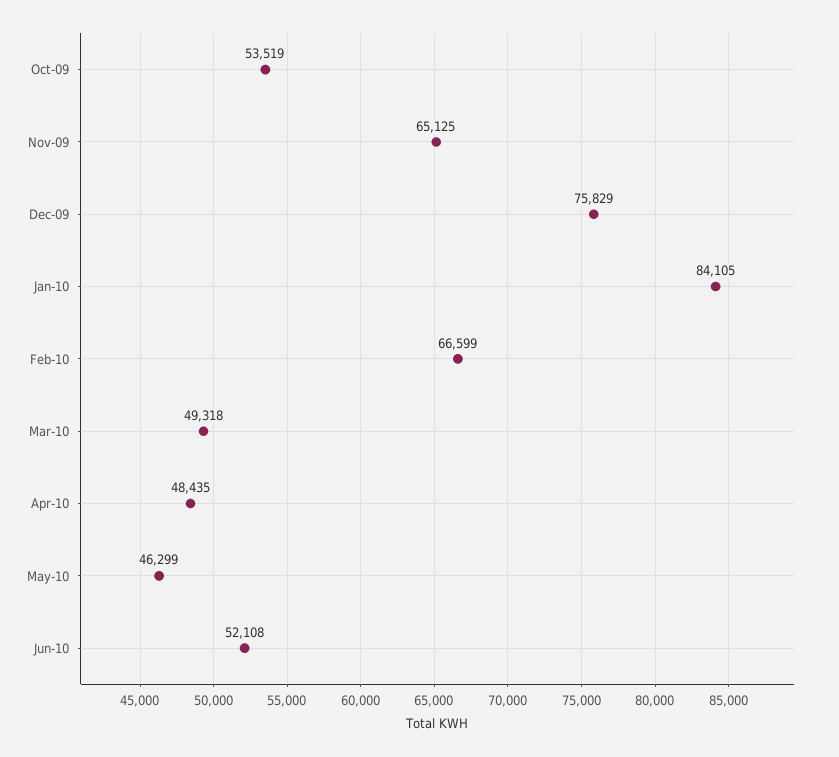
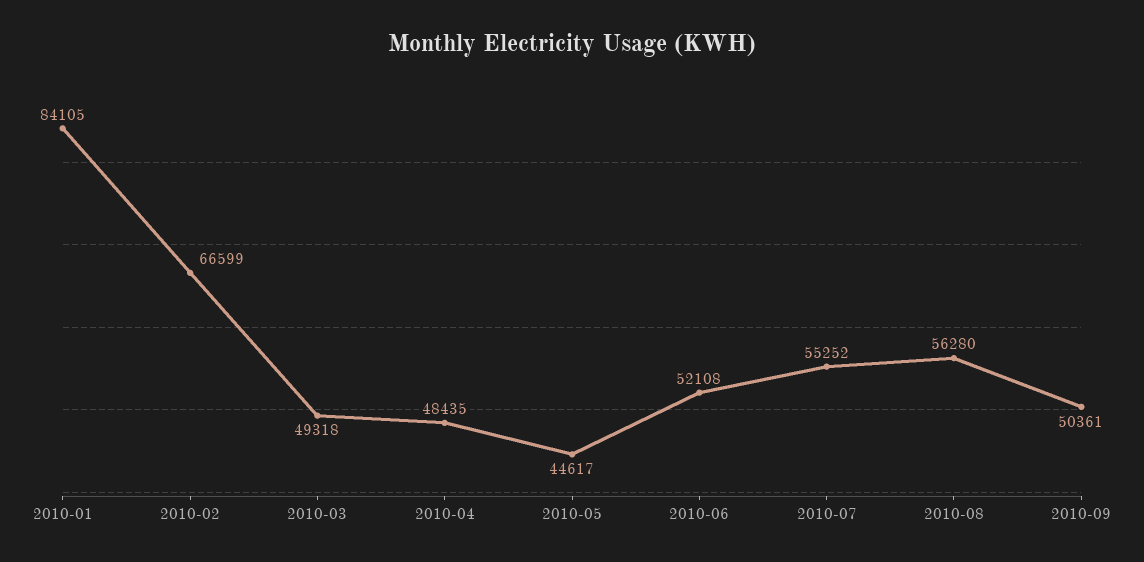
Oct-09: 53519 -> none
Nov-09: 65125 -> none
Dec-09: 75829 -> none
May-10: 46299 -> 44617
2010-07: none -> 55252
2010-08: none -> 56280
2010-09: none -> 50361

